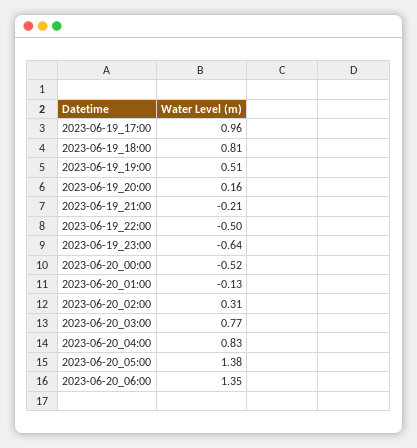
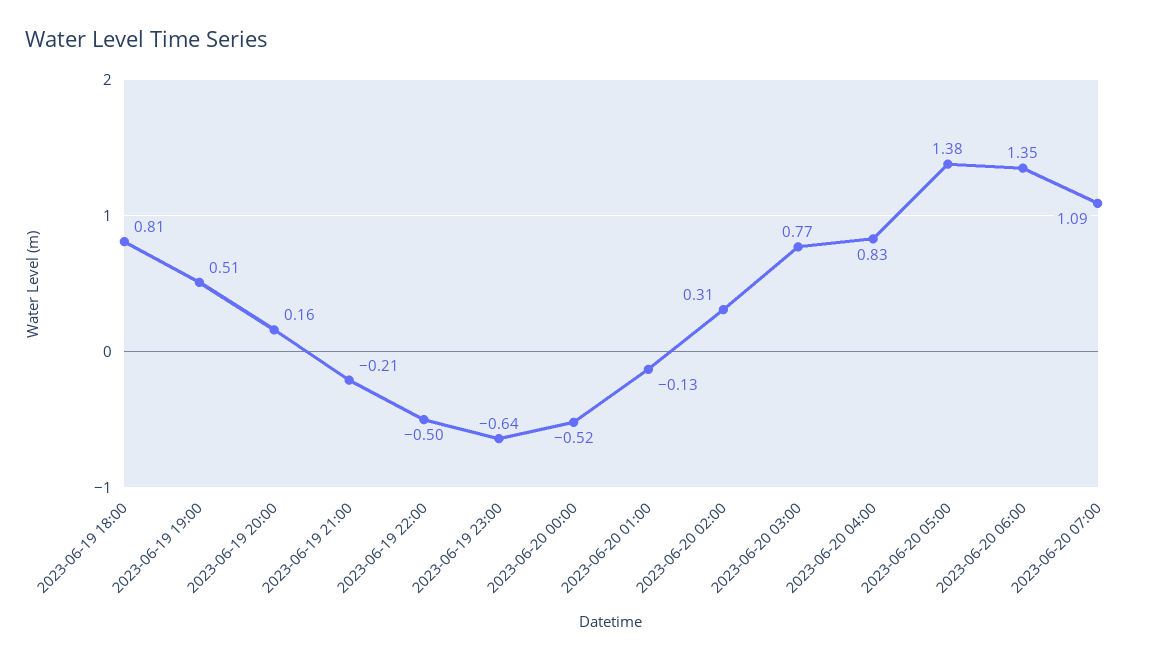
2023-06-19_17:00: 0.96 -> none
2023-06-20 07:00: none -> 1.09

